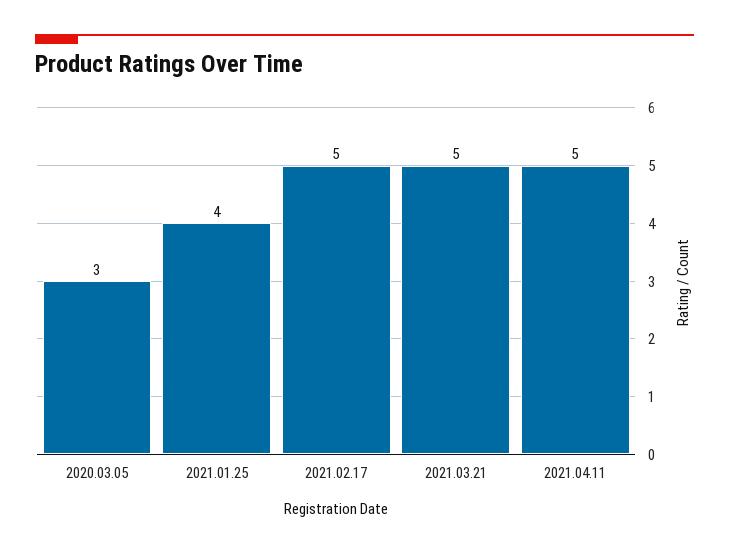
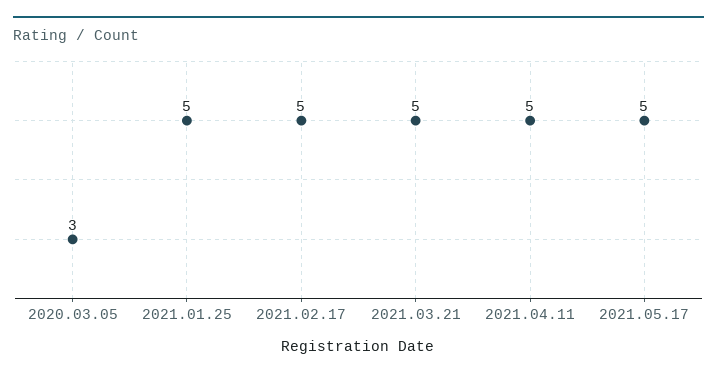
2021.01.25: 4 -> 5
2021.05.17: none -> 5

